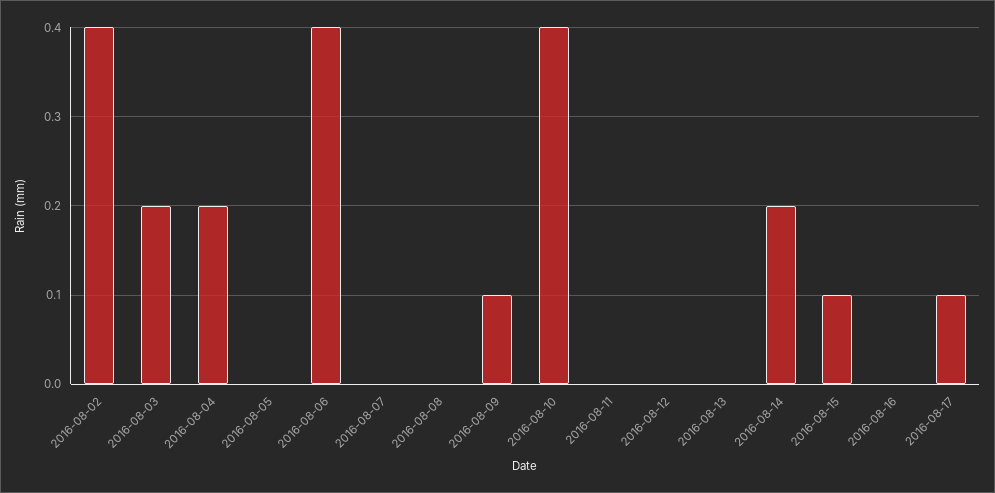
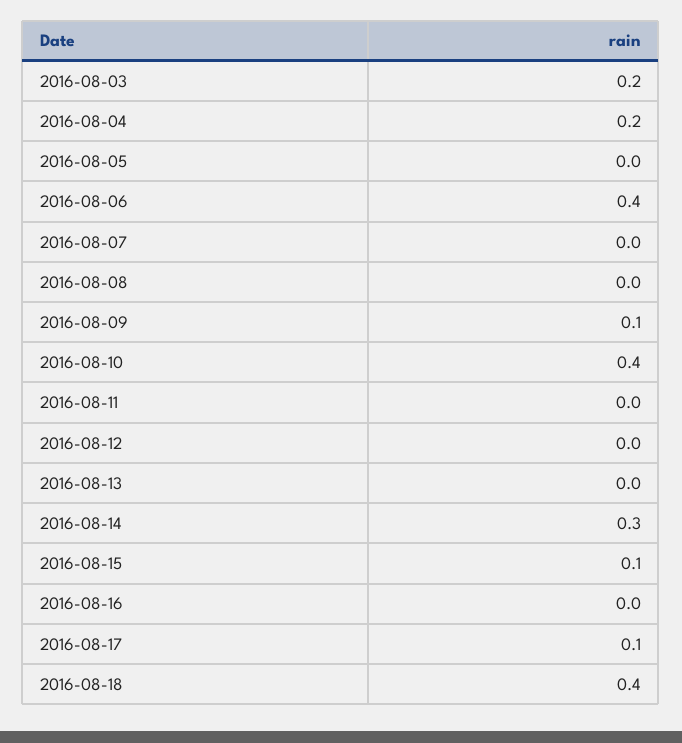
2016-08-02: 0.4 -> none
2016-08-14: 0.2 -> 0.3
2016-08-18: none -> 0.4

